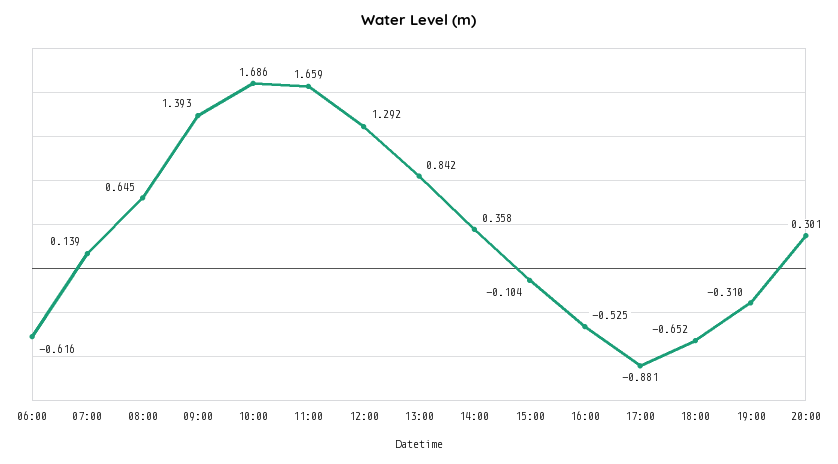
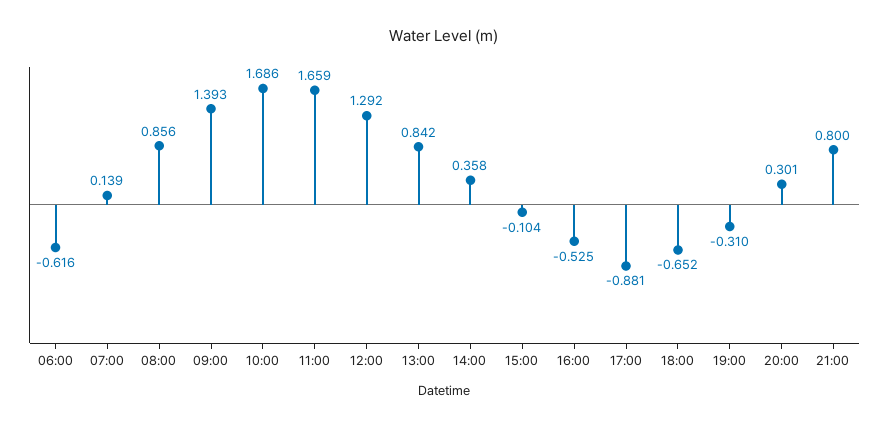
08:00: 0.645 -> 0.856
21:00: none -> 0.8

